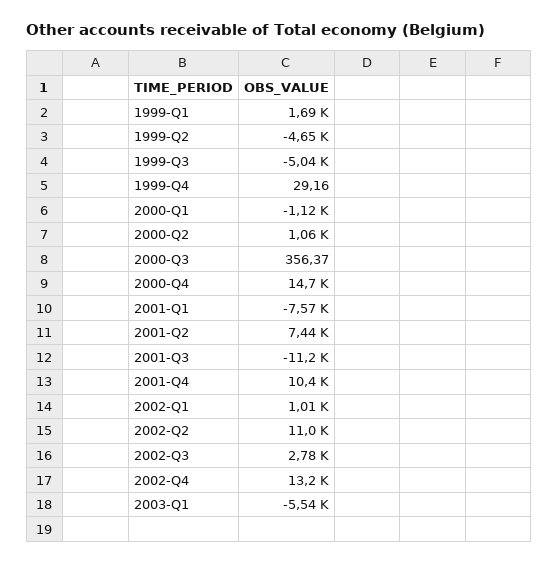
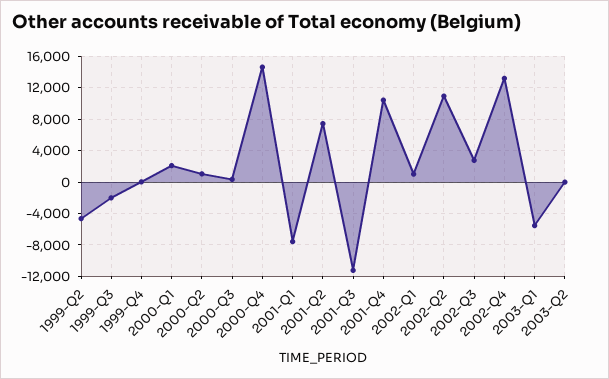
1999-Q1: 1690 -> none
1999-Q3: -5040 -> -2000
2000-Q1: -1120 -> 2000
2003-Q2: none -> 0

